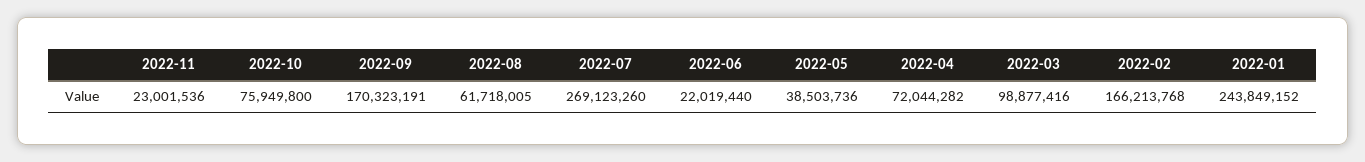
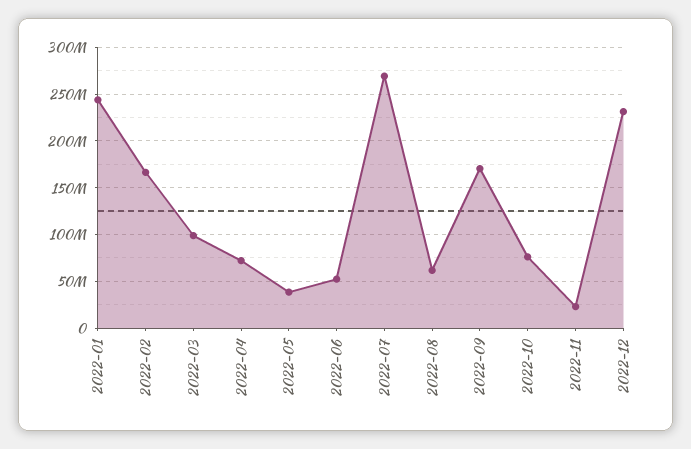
2022-06: 22019440 -> 50000000
2022-12: none -> 230000000

